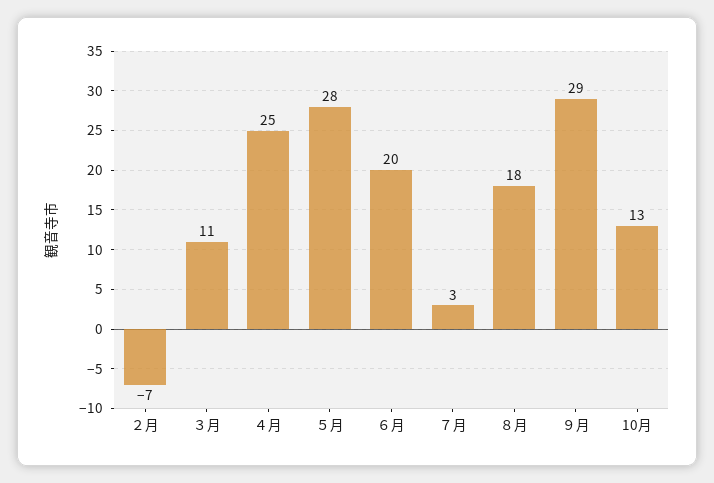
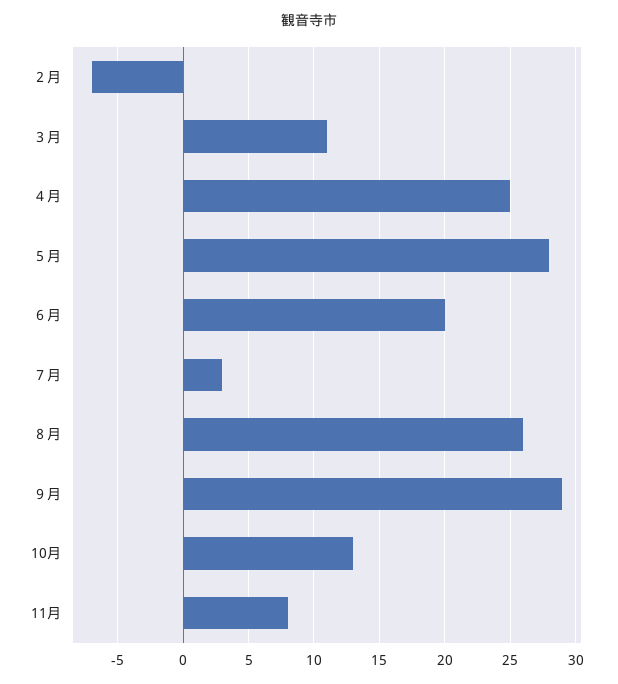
８月: 18 -> 26
11月: none -> 8

